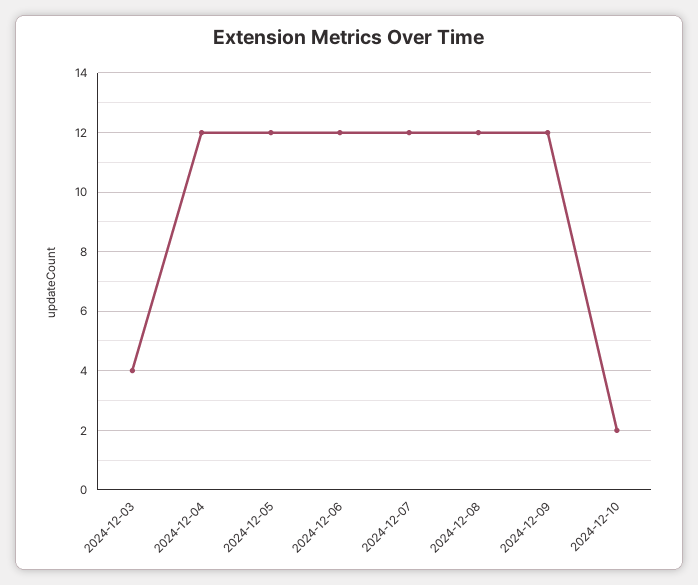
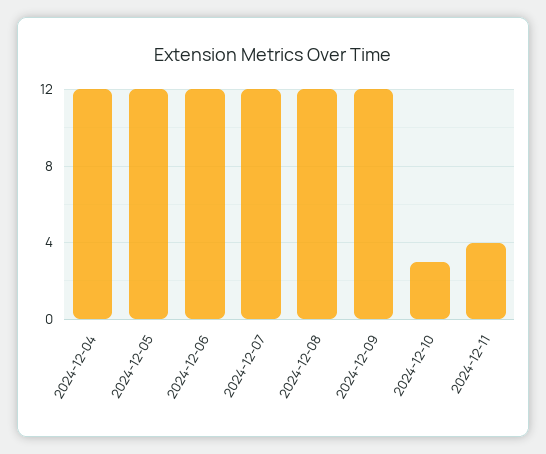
2024-12-03: 4 -> none
2024-12-10: 2 -> 3
2024-12-11: none -> 4

